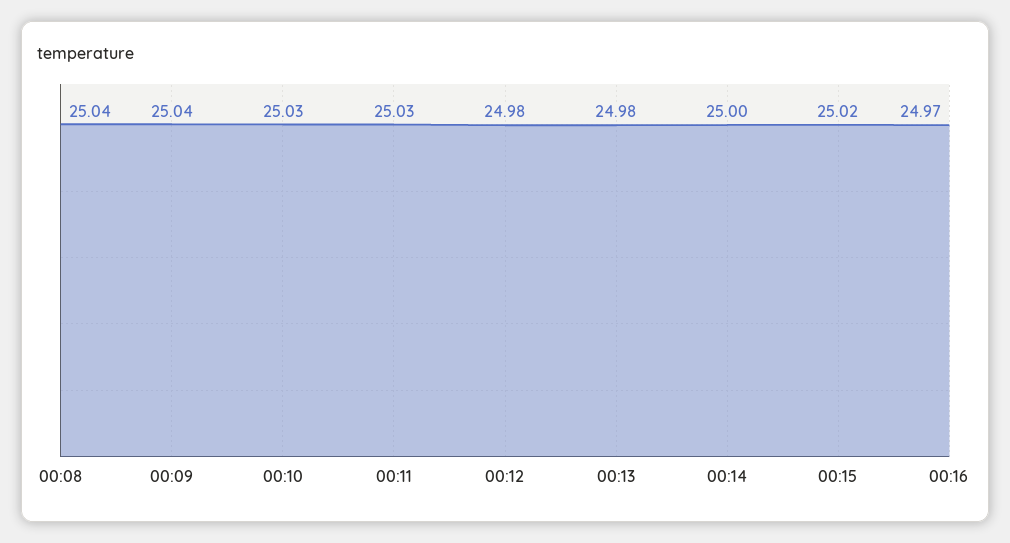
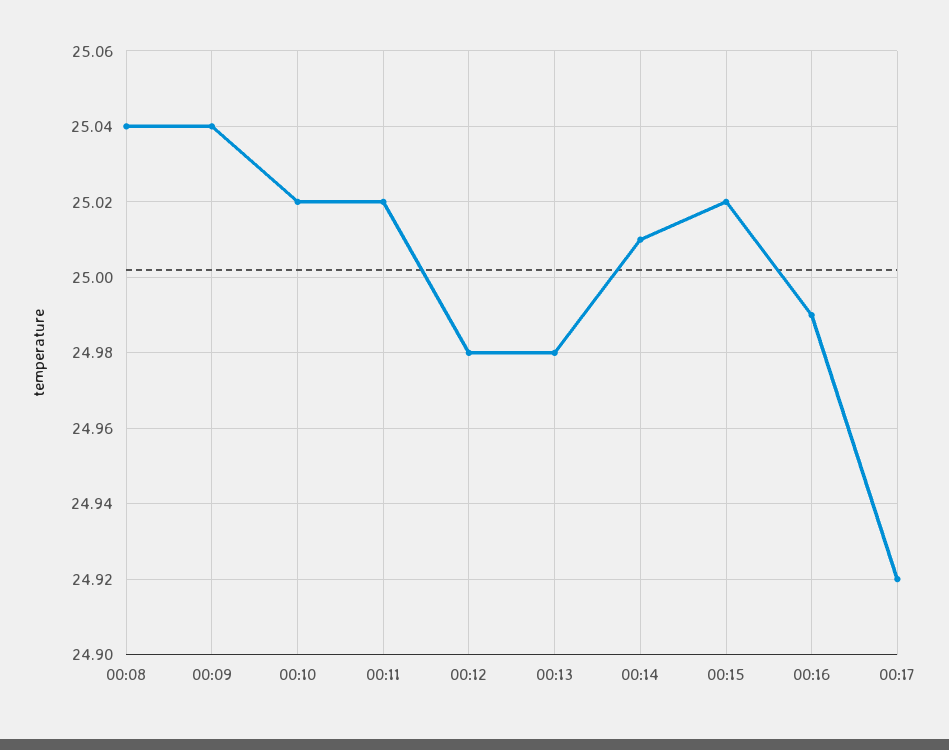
00:10: 25.03 -> 25.02
00:11: 25.03 -> 25.02
00:14: 25 -> 25.01
00:16: 24.97 -> 24.99
00:17: none -> 24.92

